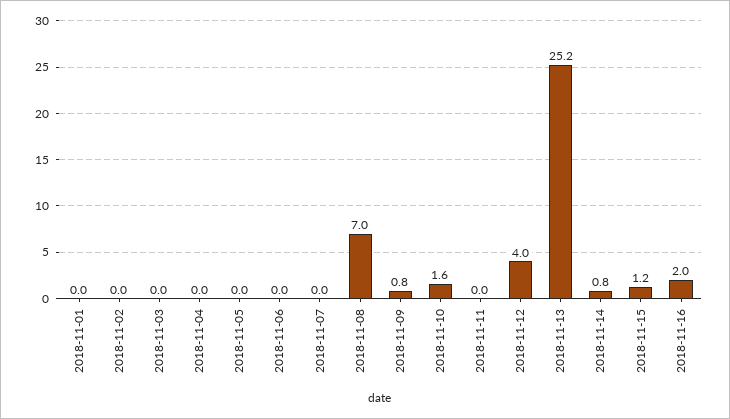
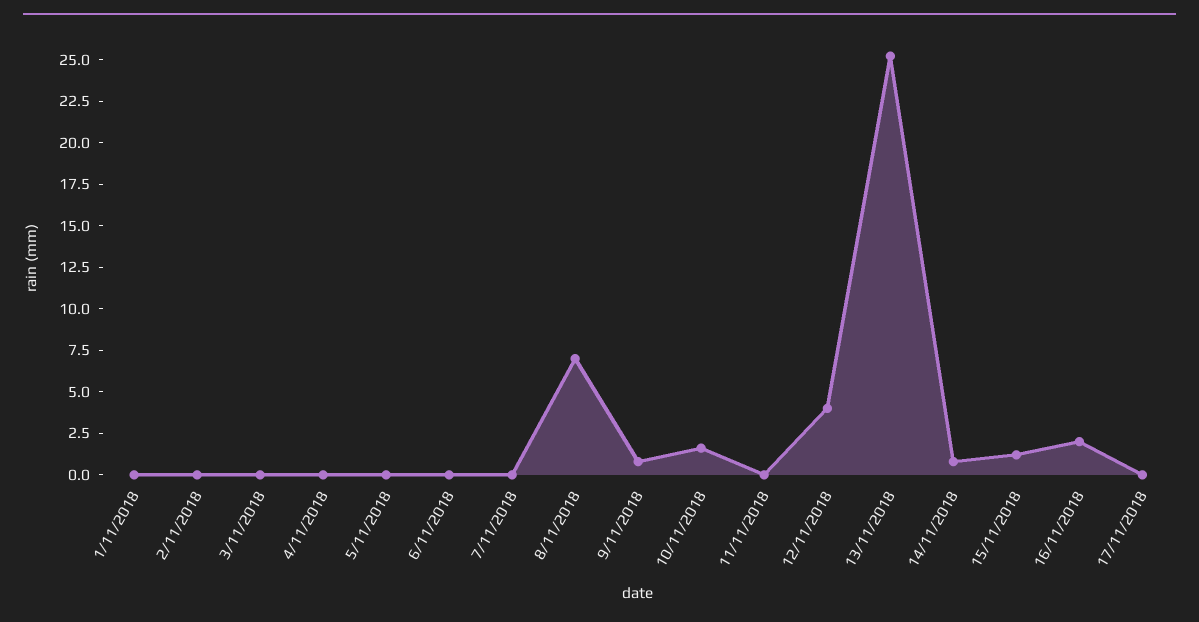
17/11/2018: none -> 0

